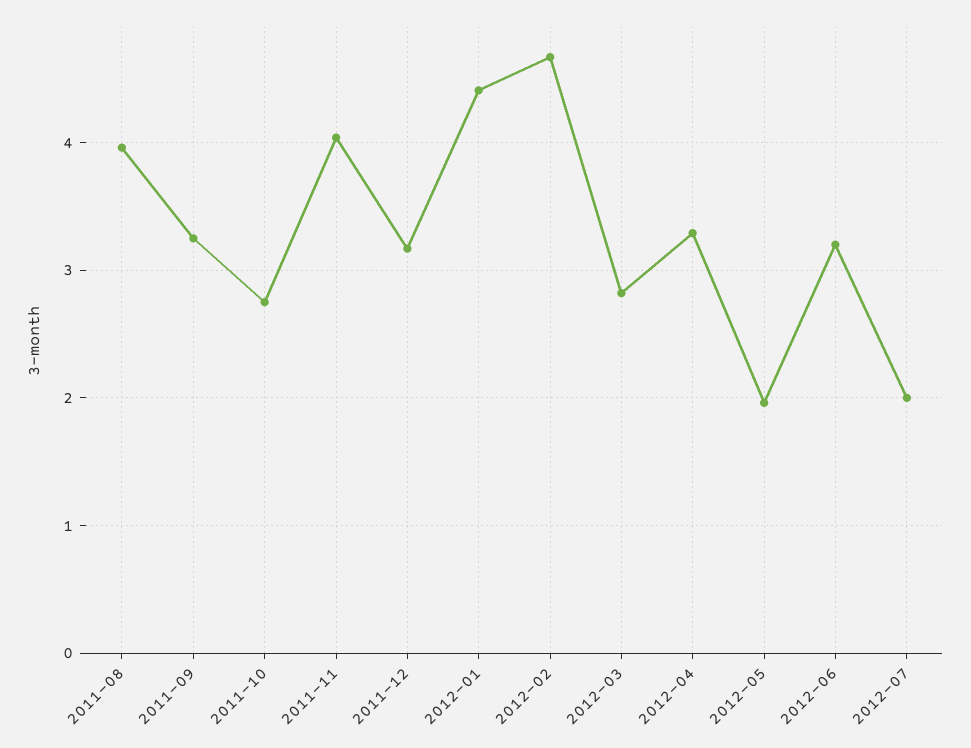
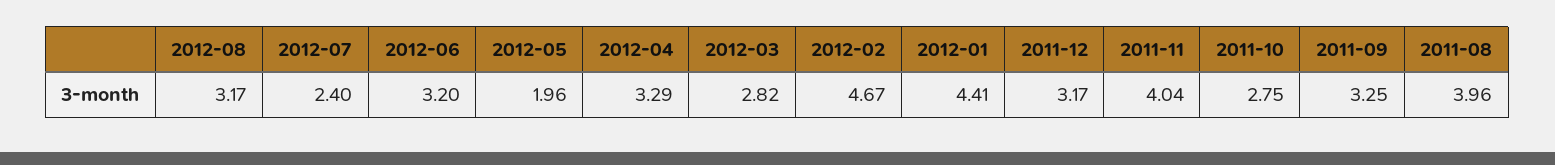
2012-07: 2 -> 2.4
2012-08: none -> 3.17

